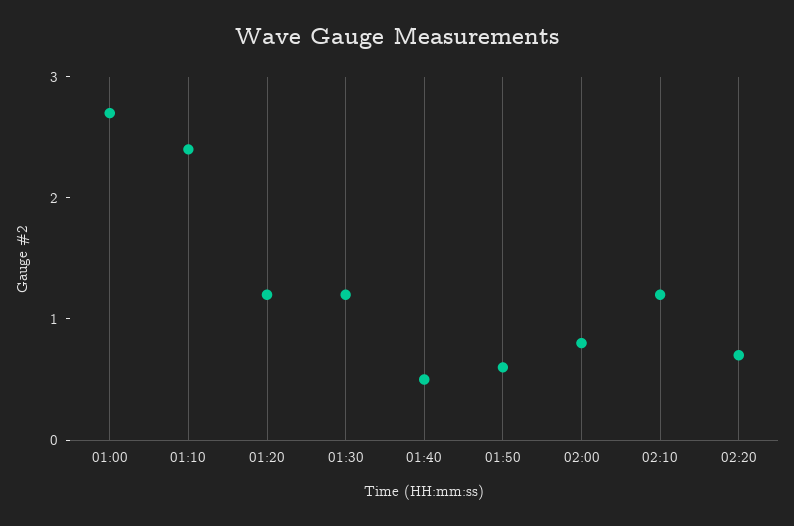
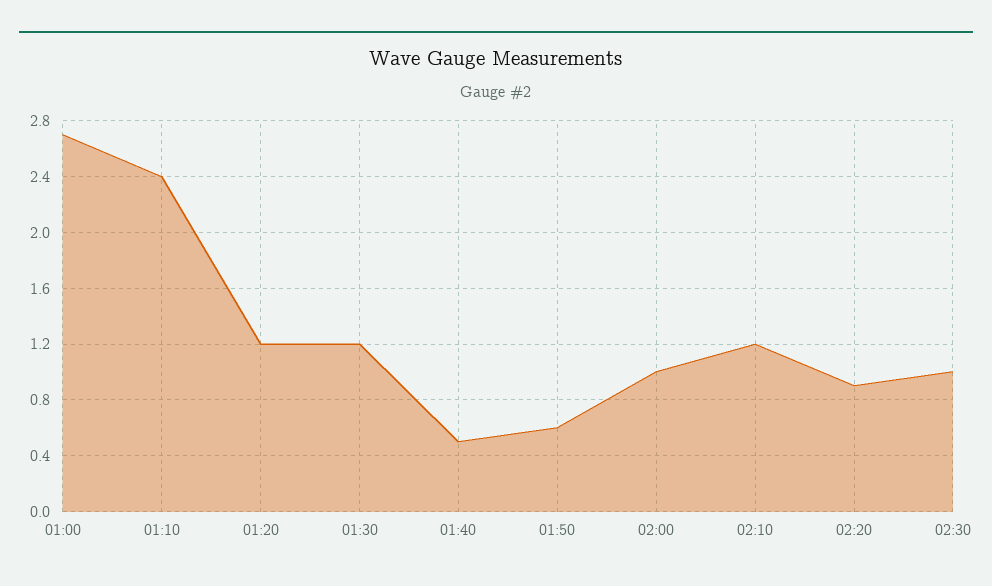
02:00: 0.8 -> 1
02:20: 0.7 -> 0.9
02:30: none -> 1

